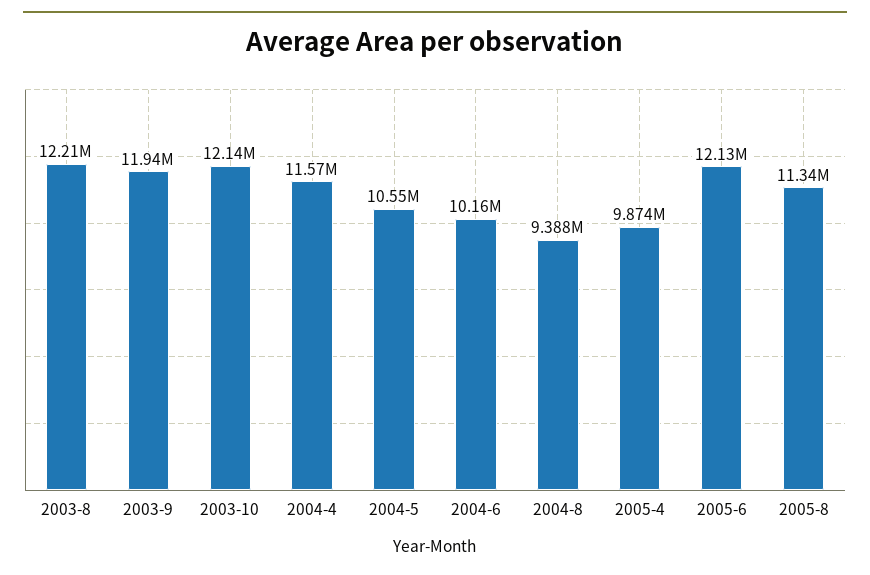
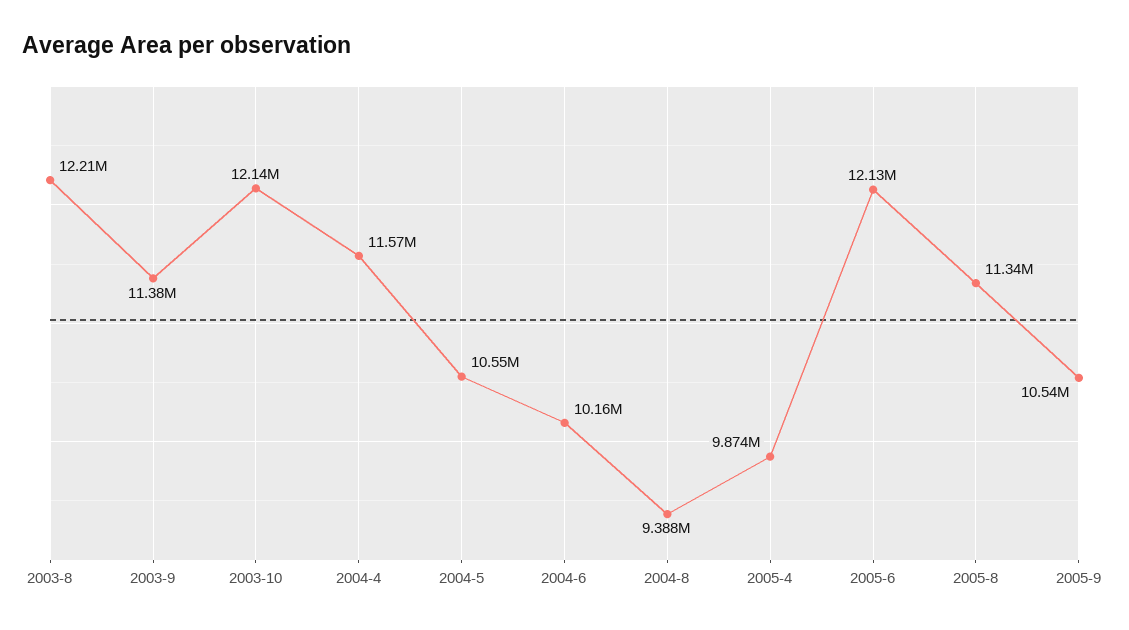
2003-9: 11940000 -> 11380000
2005-9: none -> 10540000

